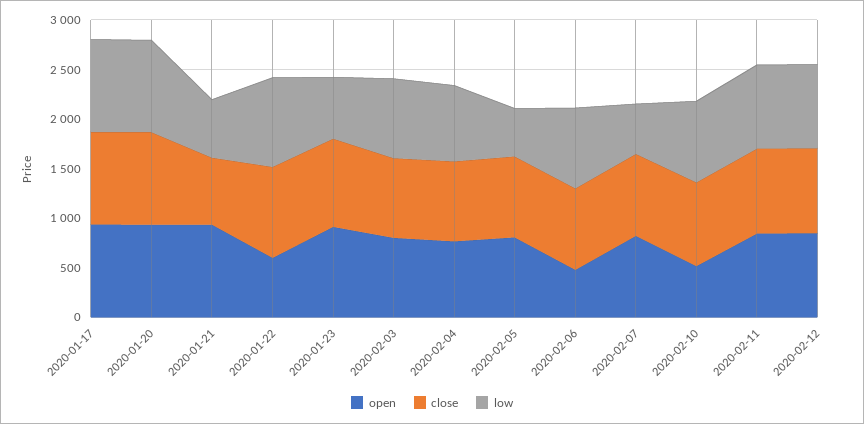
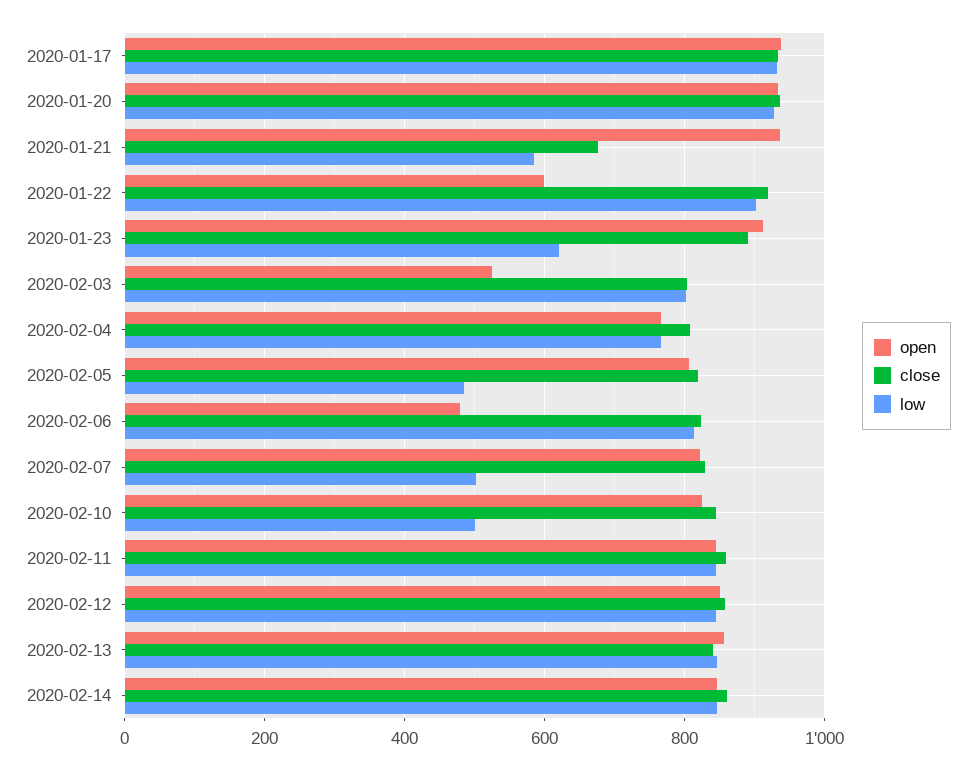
open, 2020-02-03: 800 -> 520
open, 2020-02-10: 500 -> 820
low, 2020-02-10: 800 -> 500
open, 2020-02-13: none -> 860
close, 2020-02-13: none -> 840
low, 2020-02-13: none -> 840
open, 2020-02-14: none -> 840
close, 2020-02-14: none -> 860
low, 2020-02-14: none -> 840

